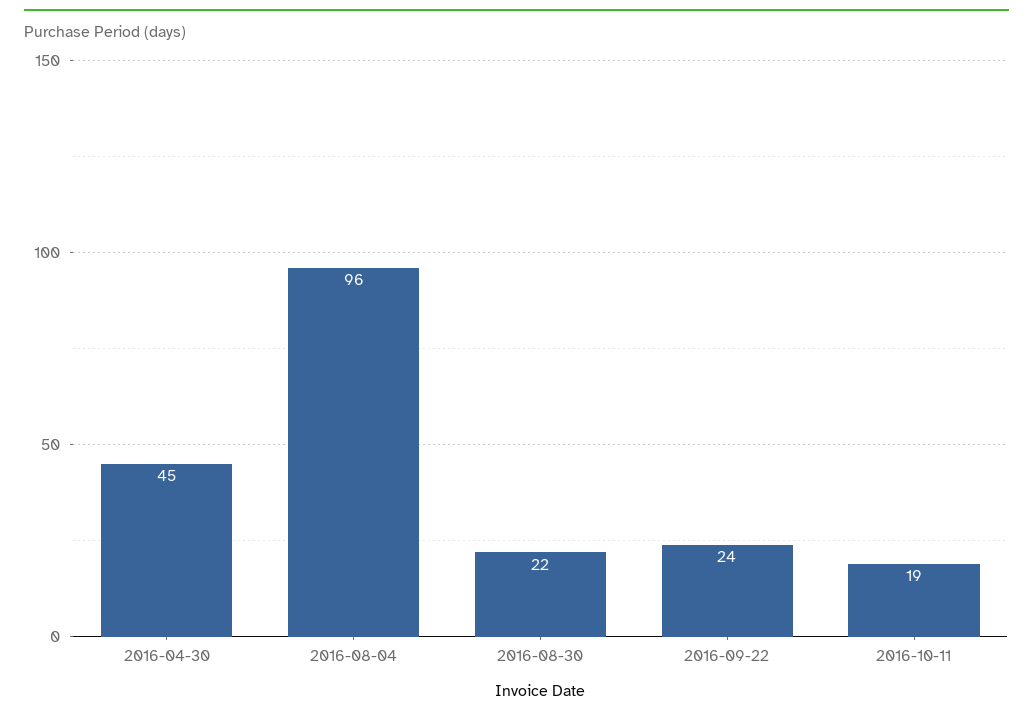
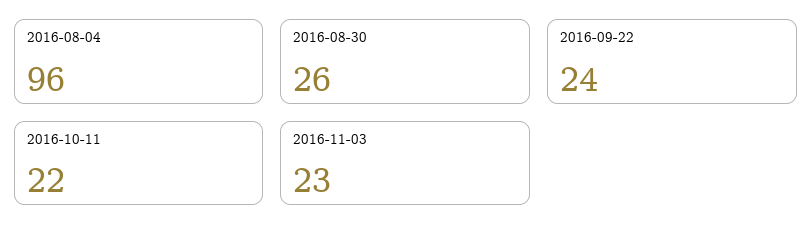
2016-04-30: 45 -> none
2016-08-30: 22 -> 26
2016-10-11: 19 -> 22
2016-11-03: none -> 23

